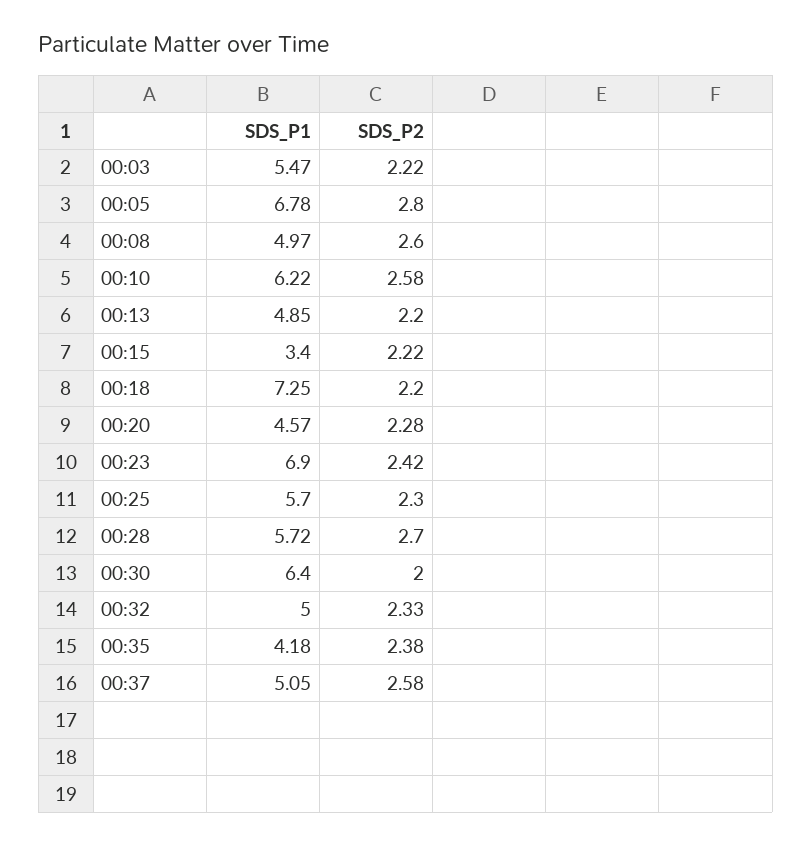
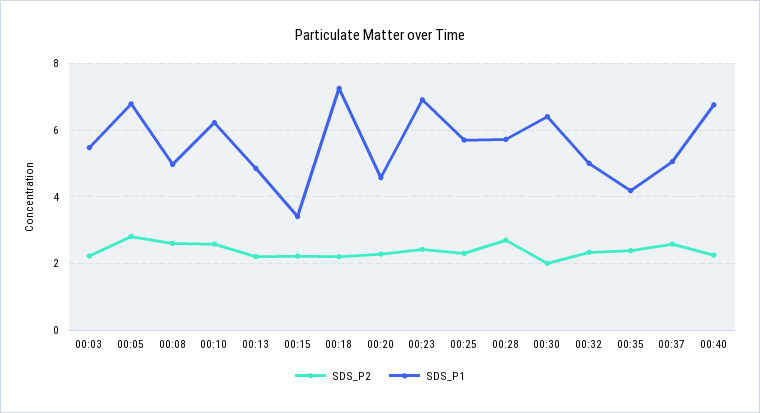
SDS_P2, 00:40: none -> 2.2
SDS_P1, 00:40: none -> 6.8

